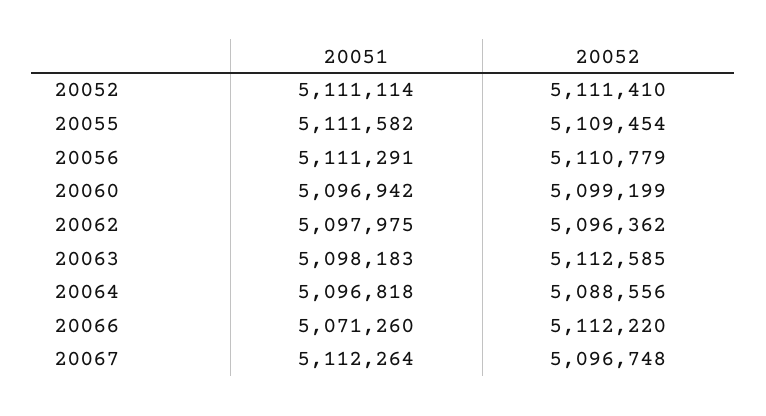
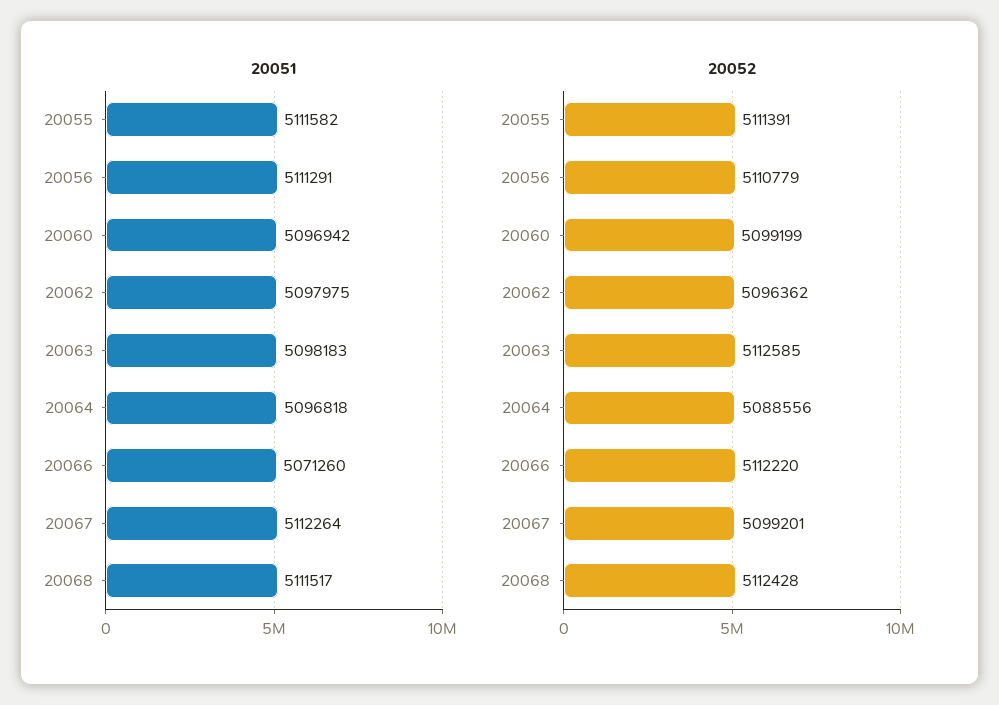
20051, 20052: 5111114 -> none
20052, 20052: 5111410 -> none
20052, 20055: 5109454 -> 5111391
20052, 20067: 5096748 -> 5099201
20051, 20068: none -> 5111517
20052, 20068: none -> 5112428

